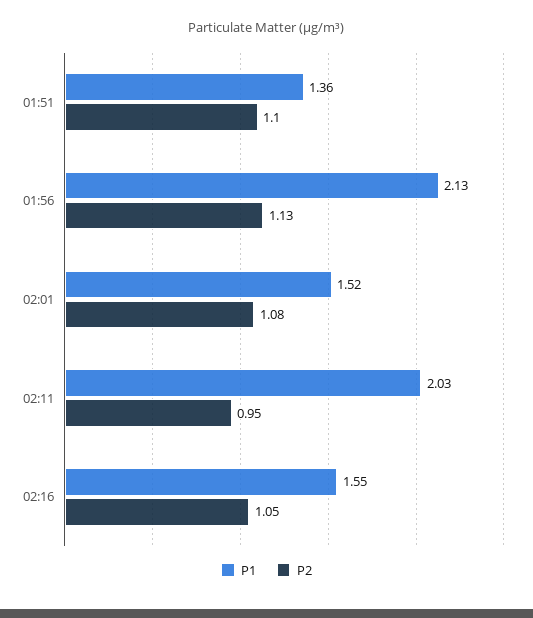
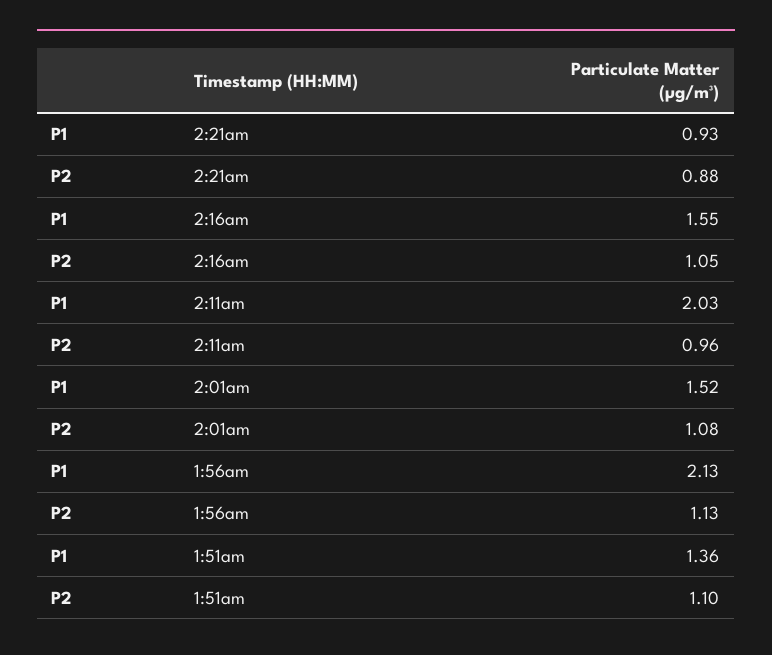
P2, 02:11: 0.95 -> 0.96
P1, 2:21am: none -> 0.93
P2, 2:21am: none -> 0.88

